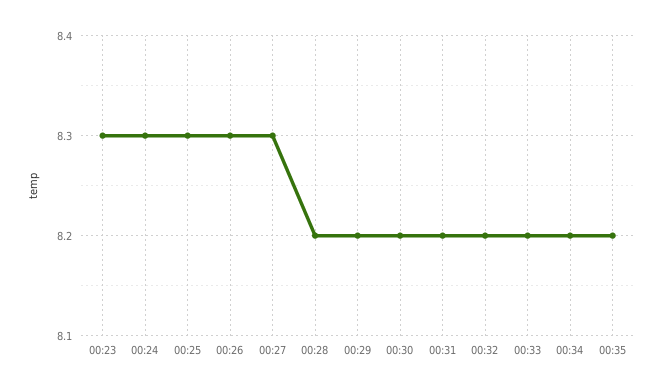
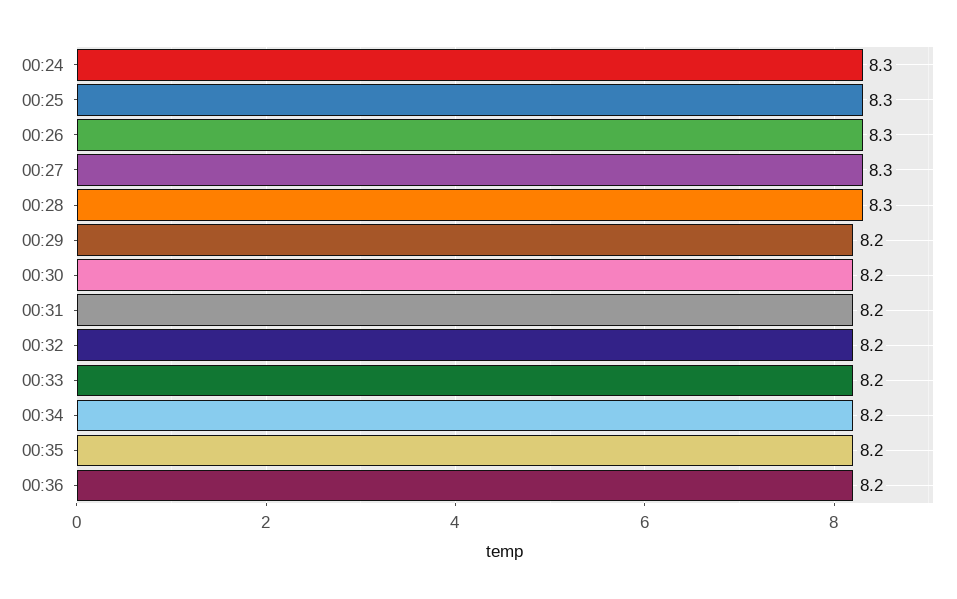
00:23: 8.3 -> none
00:28: 8.2 -> 8.3
00:36: none -> 8.2

